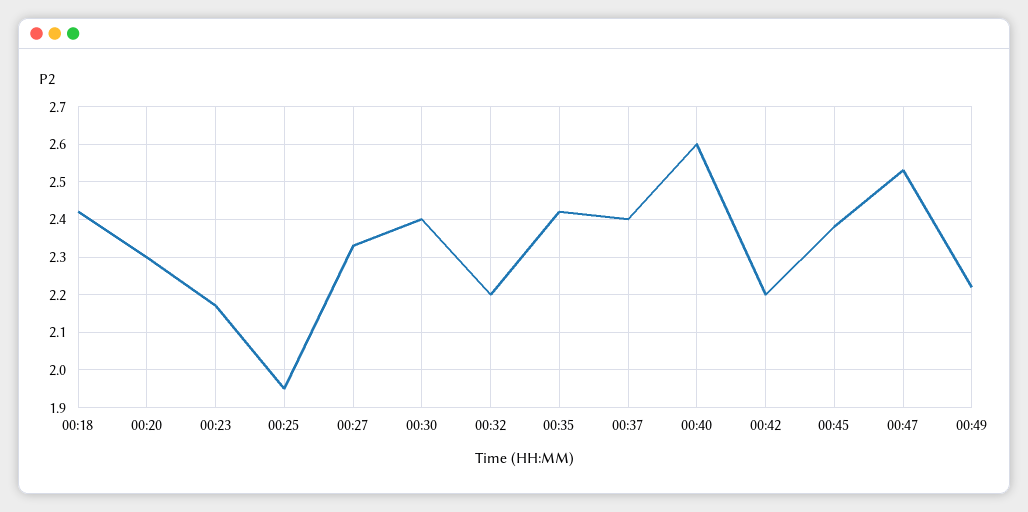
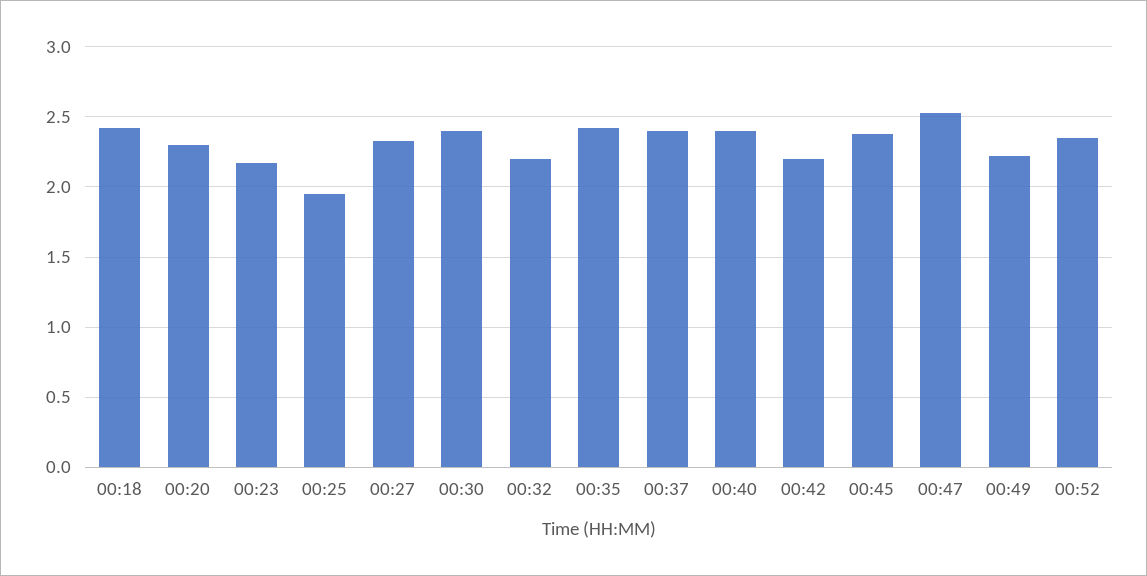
00:40: 2.6 -> 2.4
00:52: none -> 2.35

